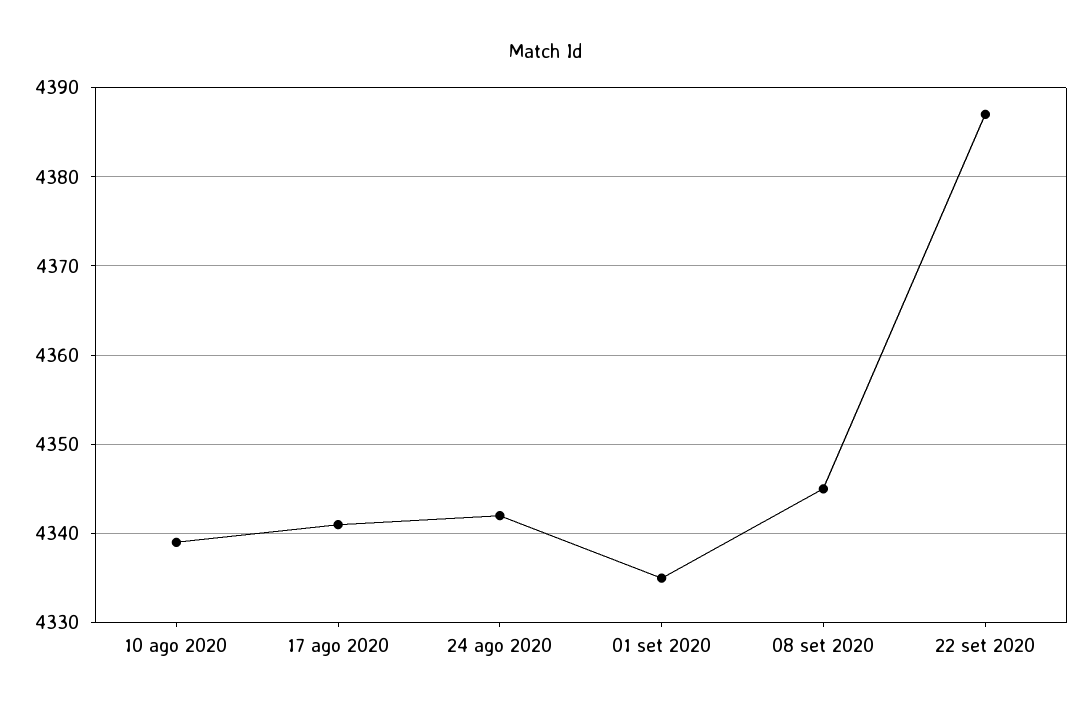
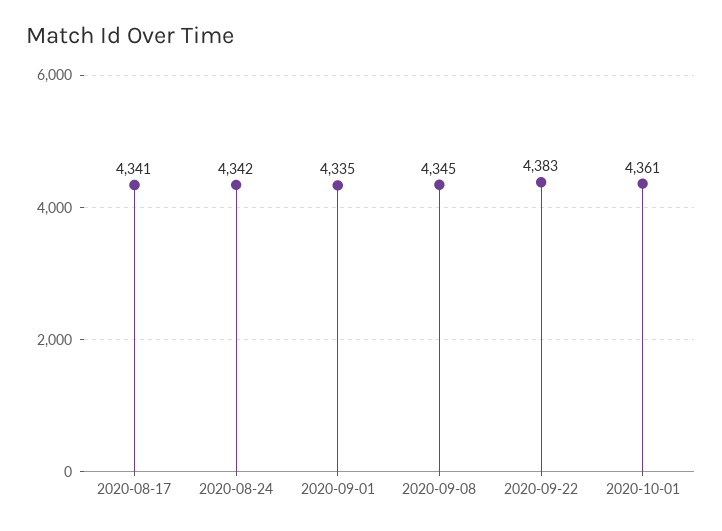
10 ago 2020: 4339 -> none
22 set 2020: 4387 -> 4383
2020-10-01: none -> 4361

